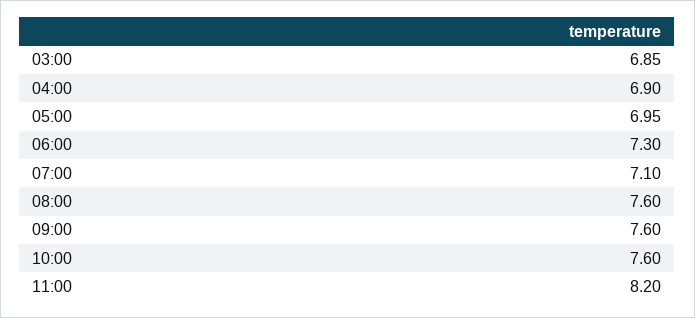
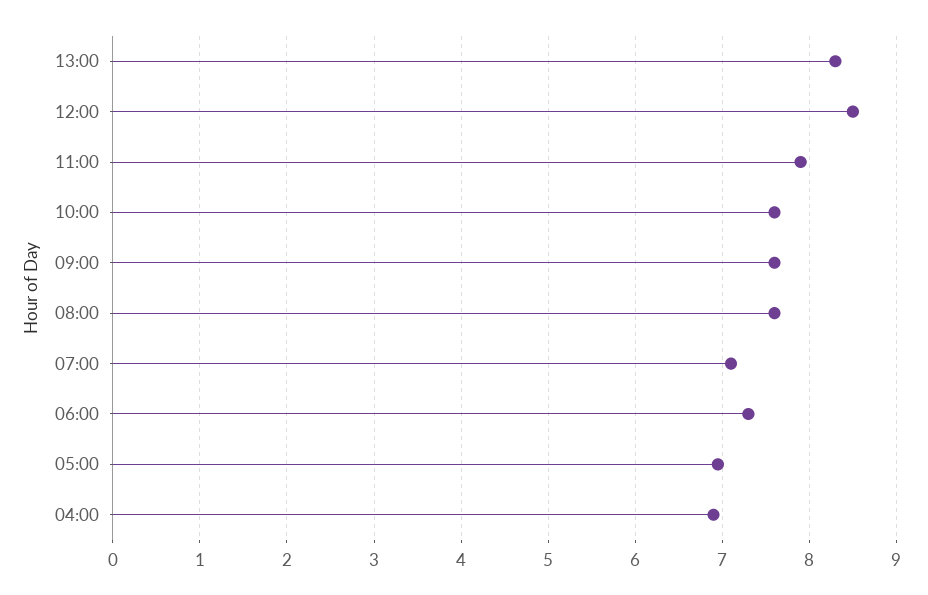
03:00: 6.85 -> none
11:00: 8.2 -> 7.9
13:00: none -> 8.3
12:00: none -> 8.5

